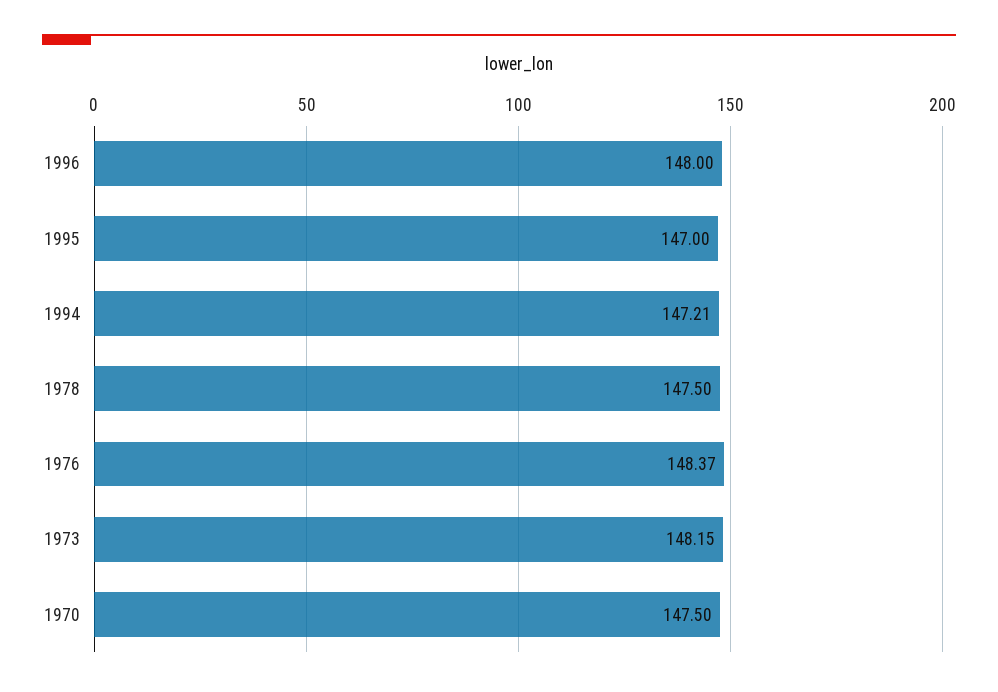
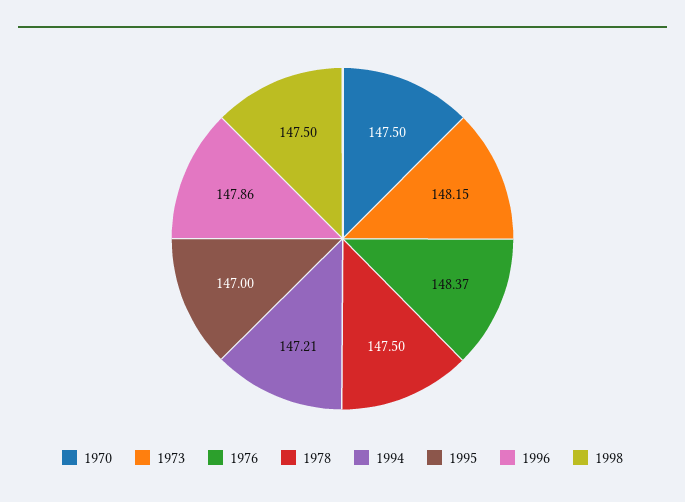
1996: 148 -> 147.86
1998: none -> 147.5

